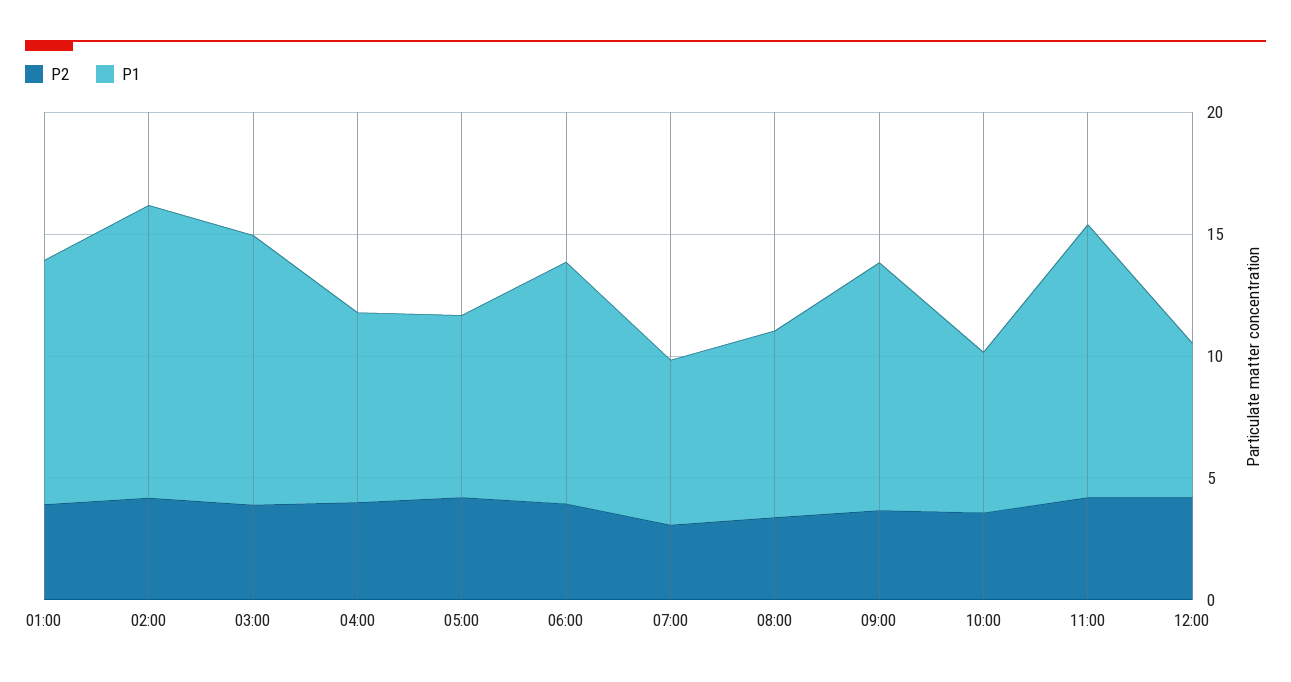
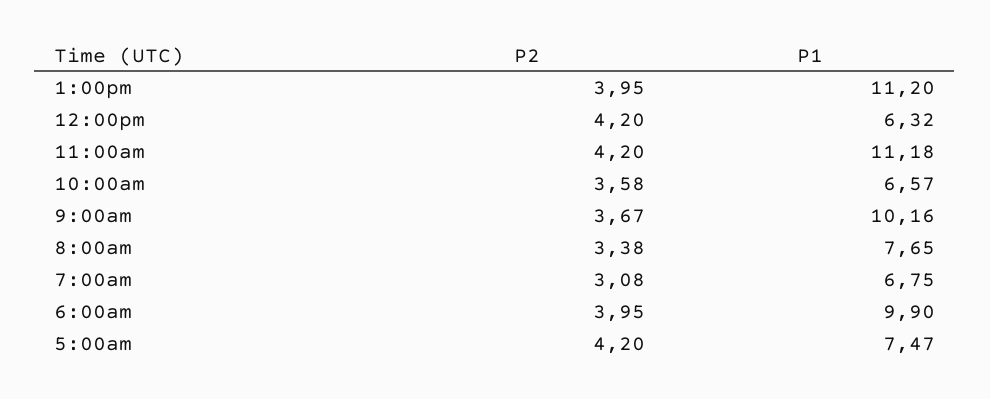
P2, 01:00: 4 -> none
P1, 01:00: 10 -> none
P2, 02:00: 4 -> none
P1, 02:00: 12 -> none
P2, 03:00: 4 -> none
P1, 03:00: 11 -> none
P2, 04:00: 4 -> none
P1, 04:00: 8 -> none
P2, 1:00pm: none -> 3.95
P1, 1:00pm: none -> 11.2

